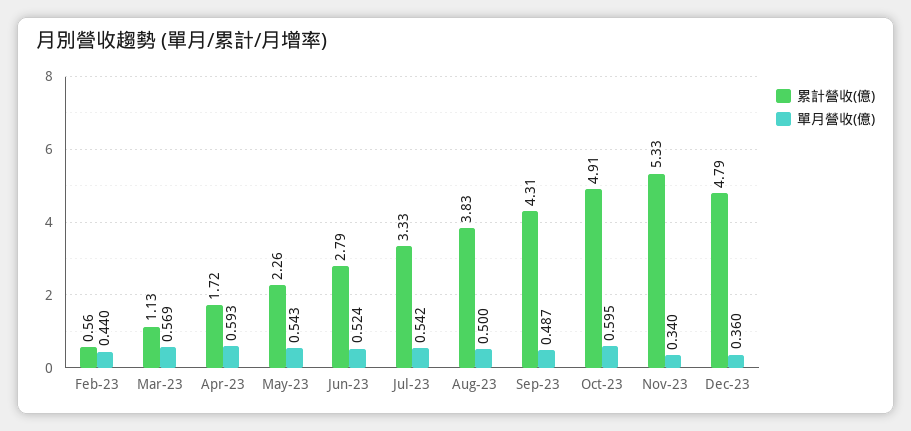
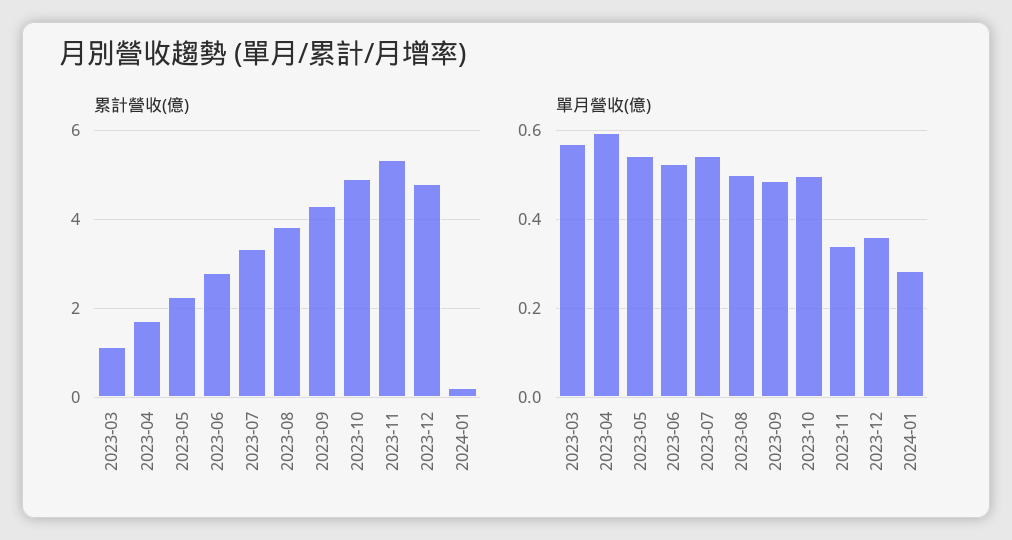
累計營收(億), Feb-23: 0.56 -> none
單月營收(億), Feb-23: 0.44 -> none
單月營收(億), Oct-23: 0.595 -> 0.5
累計營收(億), 2024-01: none -> 0.2
單月營收(億), 2024-01: none -> 0.28

